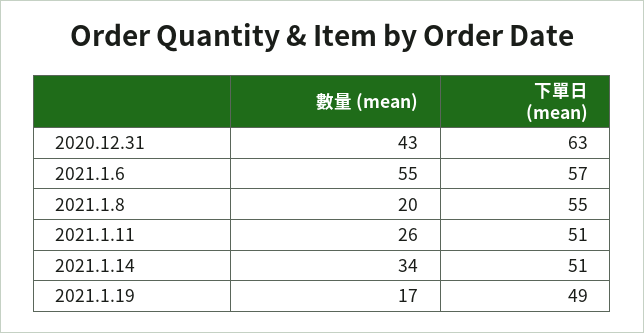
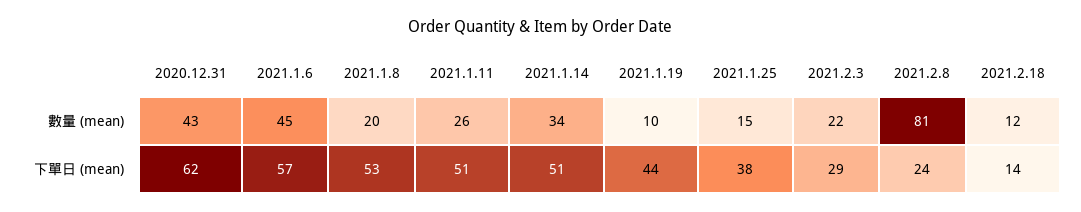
下單日 (mean), 2020.12.31: 63 -> 62
數量 (mean), 2021.1.6: 55 -> 45
下單日 (mean), 2021.1.8: 55 -> 53
數量 (mean), 2021.1.19: 17 -> 10
下單日 (mean), 2021.1.19: 49 -> 44
數量 (mean), 2021.1.25: none -> 15
數量 (mean), 2021.2.3: none -> 22
數量 (mean), 2021.2.8: none -> 81
數量 (mean), 2021.2.18: none -> 12
下單日 (mean), 2021.1.25: none -> 38
下單日 (mean), 2021.2.3: none -> 29
下單日 (mean), 2021.2.8: none -> 24
下單日 (mean), 2021.2.18: none -> 14

